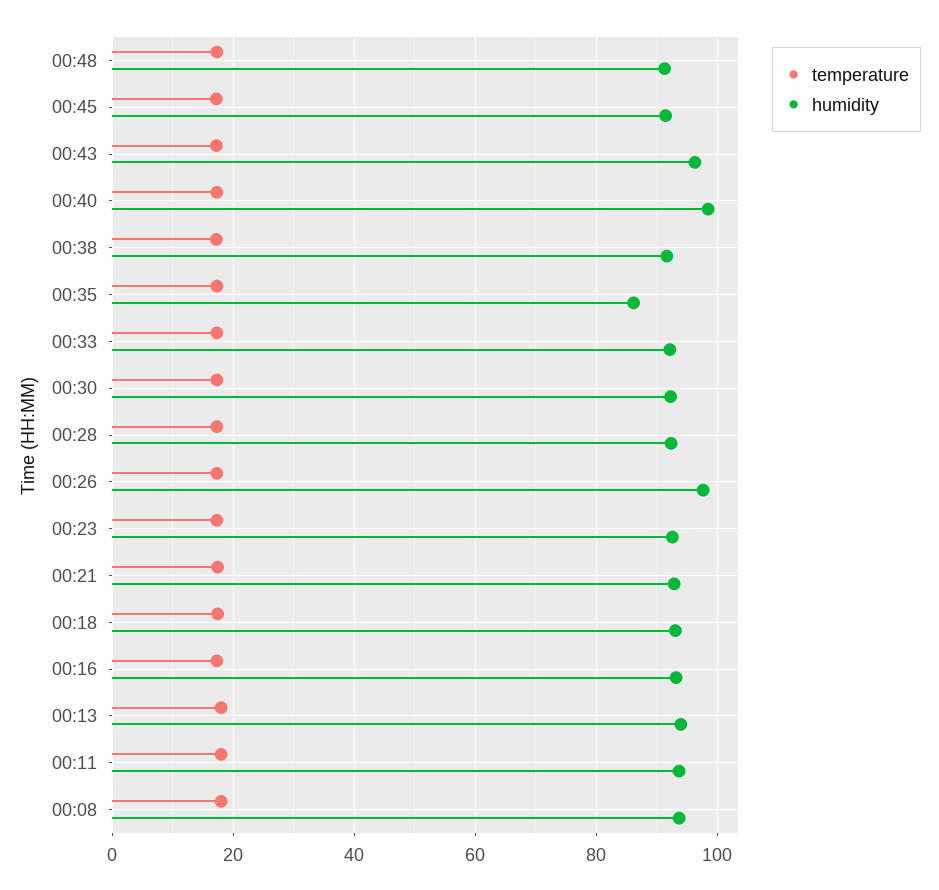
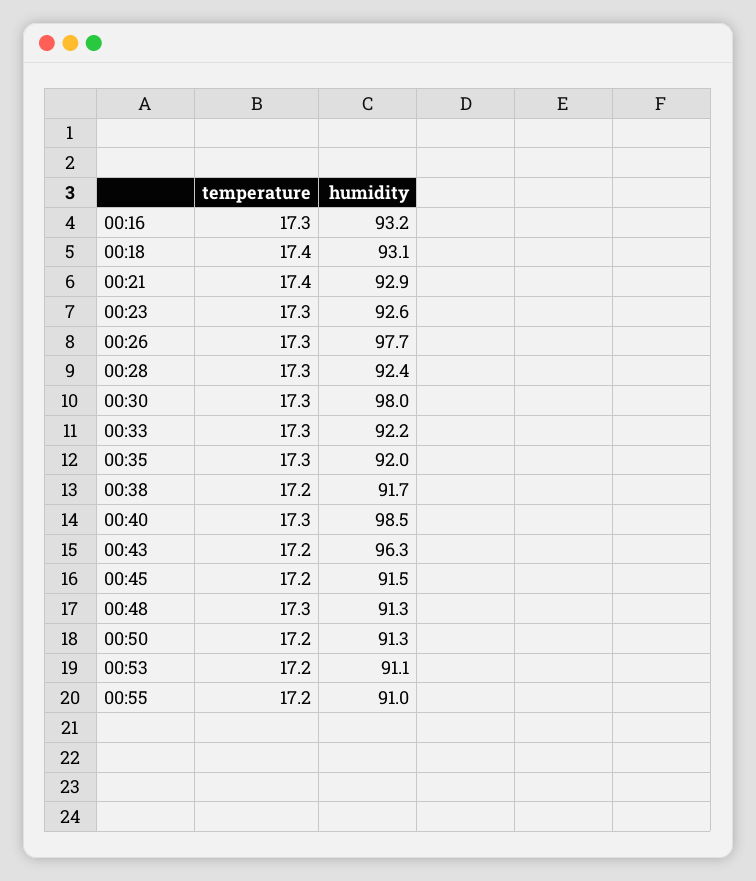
humidity, 00:35: 86 -> 92
humidity, 00:30: 92 -> 98
temperature, 00:13: 18 -> none
humidity, 00:13: 94 -> none
temperature, 00:11: 18 -> none
humidity, 00:11: 94 -> none
temperature, 00:08: 18 -> none
humidity, 00:08: 94 -> none
temperature, 00:50: none -> 17.2
humidity, 00:50: none -> 91.3
temperature, 00:53: none -> 17.2
humidity, 00:53: none -> 91.1
temperature, 00:55: none -> 17.2
humidity, 00:55: none -> 91

